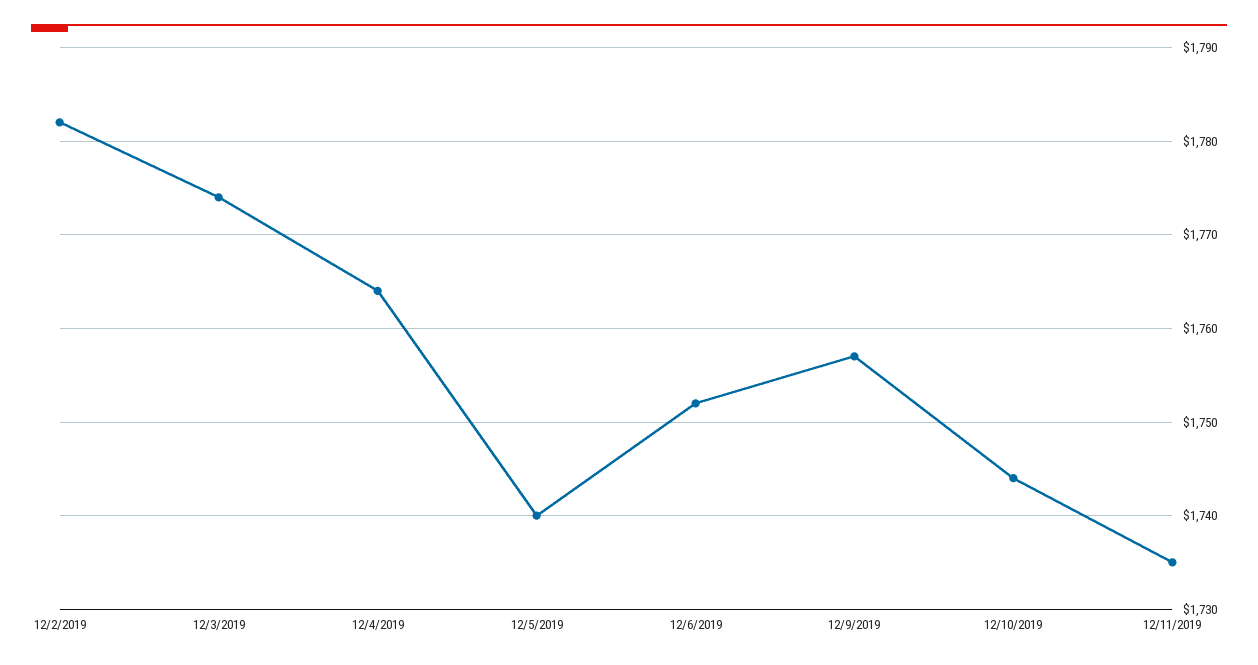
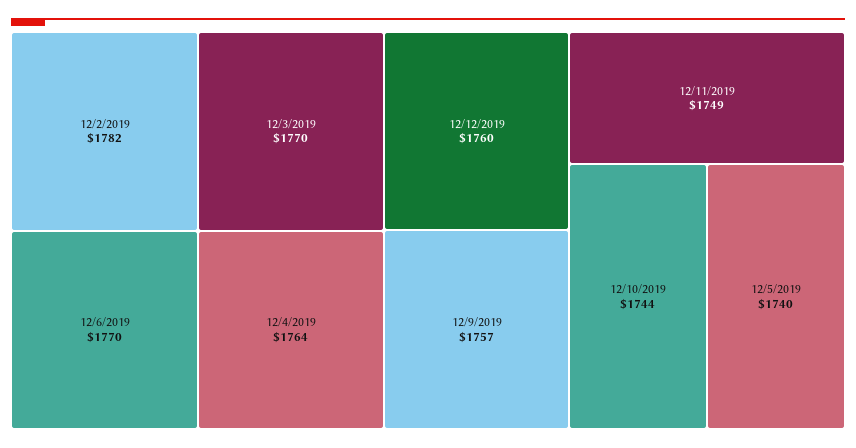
12/3/2019: 1774 -> 1770
12/6/2019: 1752 -> 1770
12/11/2019: 1735 -> 1749
12/12/2019: none -> 1760

